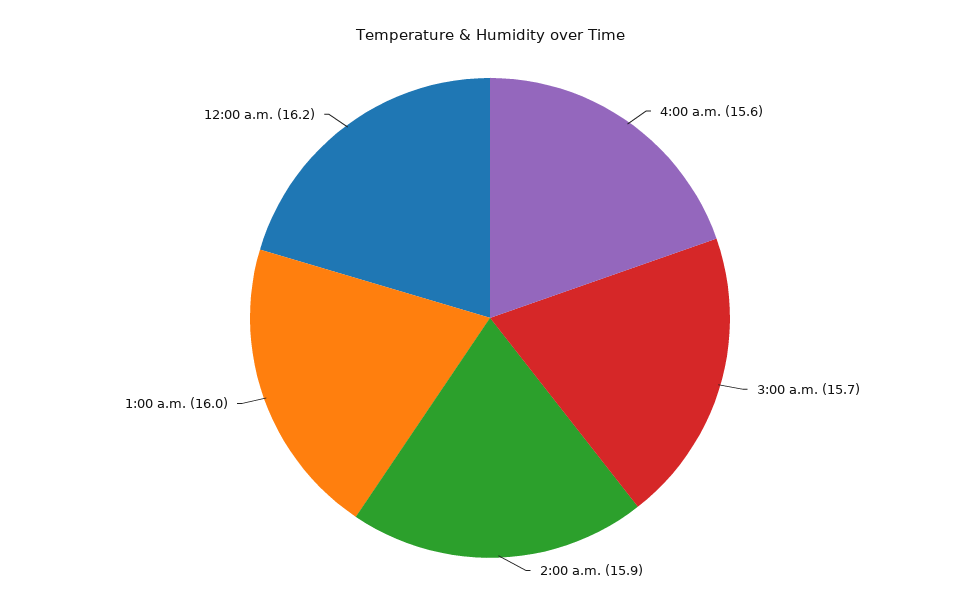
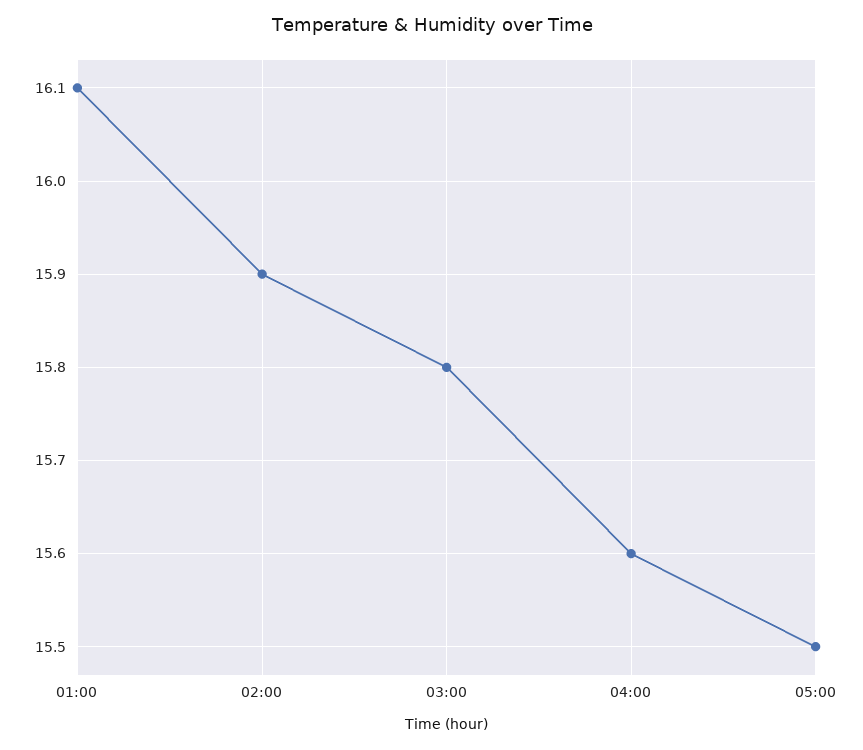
3:00 a.m.: 15.7 -> 15.8
1:00 a.m.: 16 -> 16.1
12:00 a.m.: 16.2 -> none
05:00: none -> 15.5

